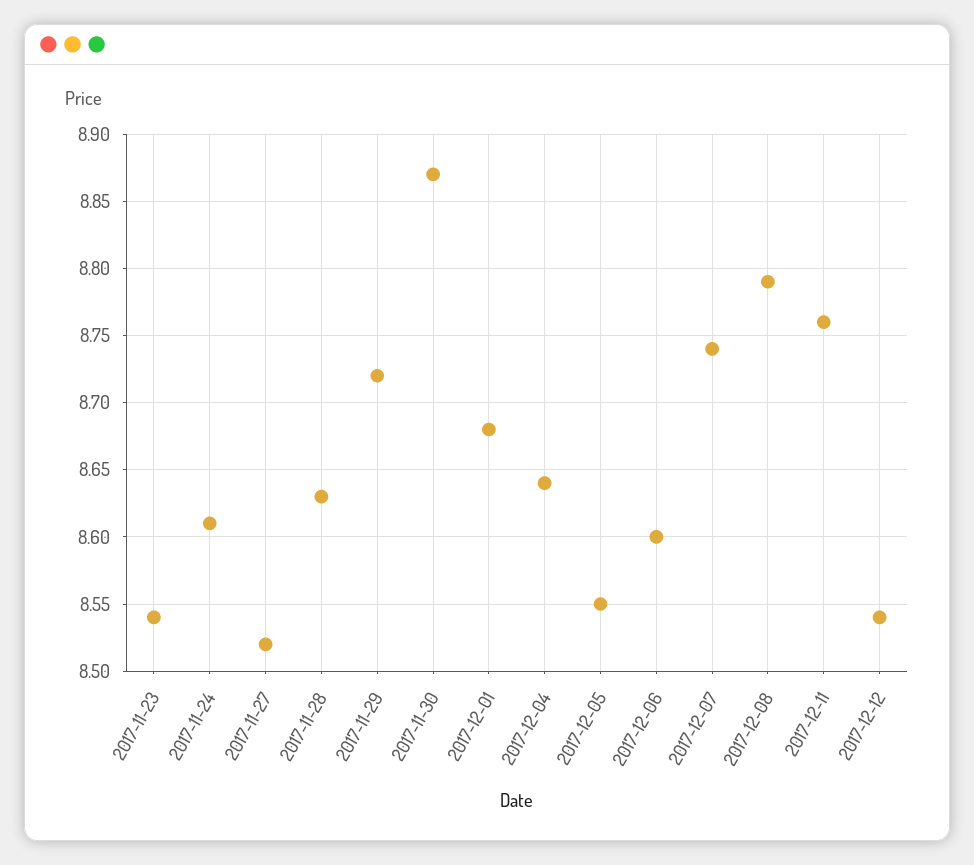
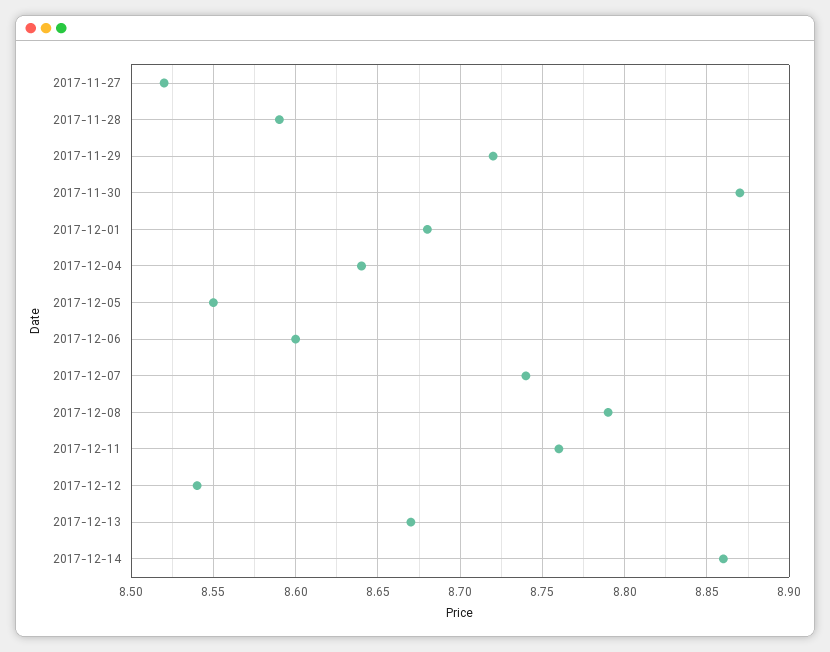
2017-11-23: 8.54 -> none
2017-11-24: 8.61 -> none
2017-11-28: 8.63 -> 8.59
2017-12-13: none -> 8.67
2017-12-14: none -> 8.86

